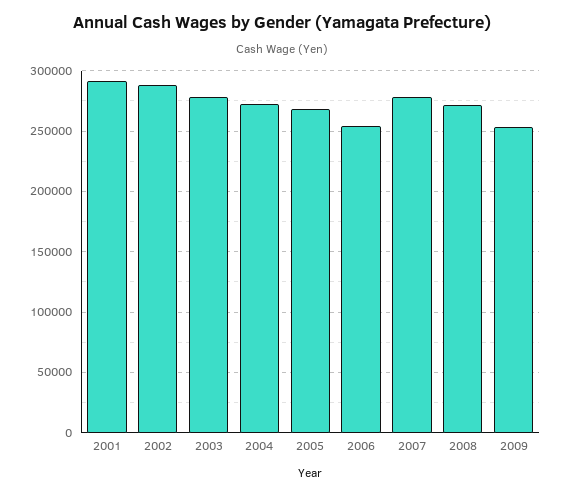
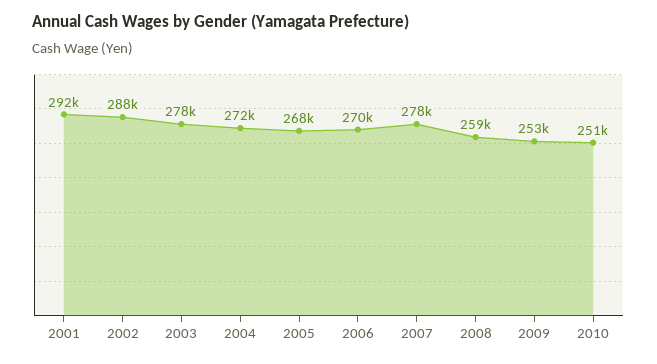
2006: 255000 -> 270000
2008: 270000 -> 259000
2010: none -> 251000

